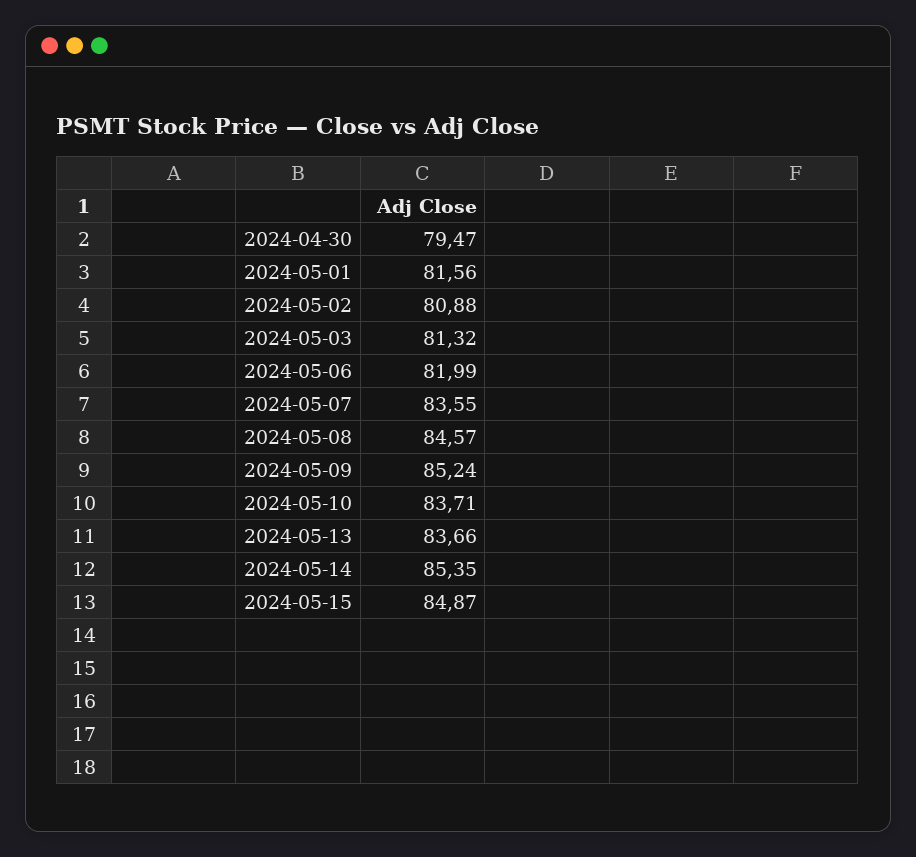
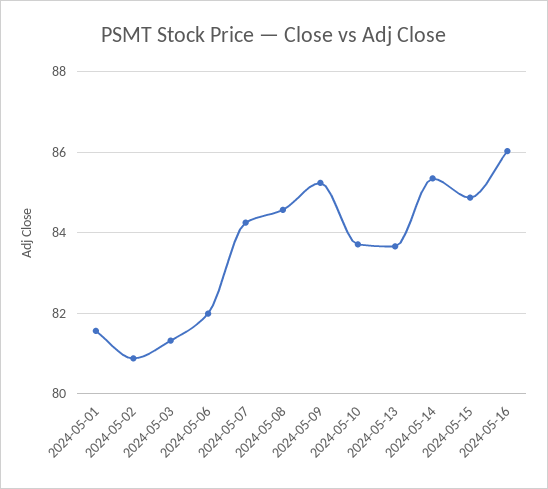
2024-04-30: 79.47 -> none
2024-05-07: 83.55 -> 84.2
2024-05-16: none -> 86

